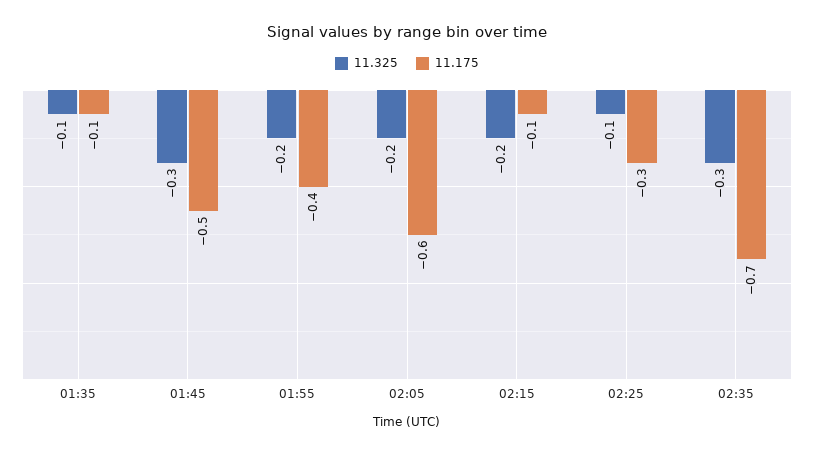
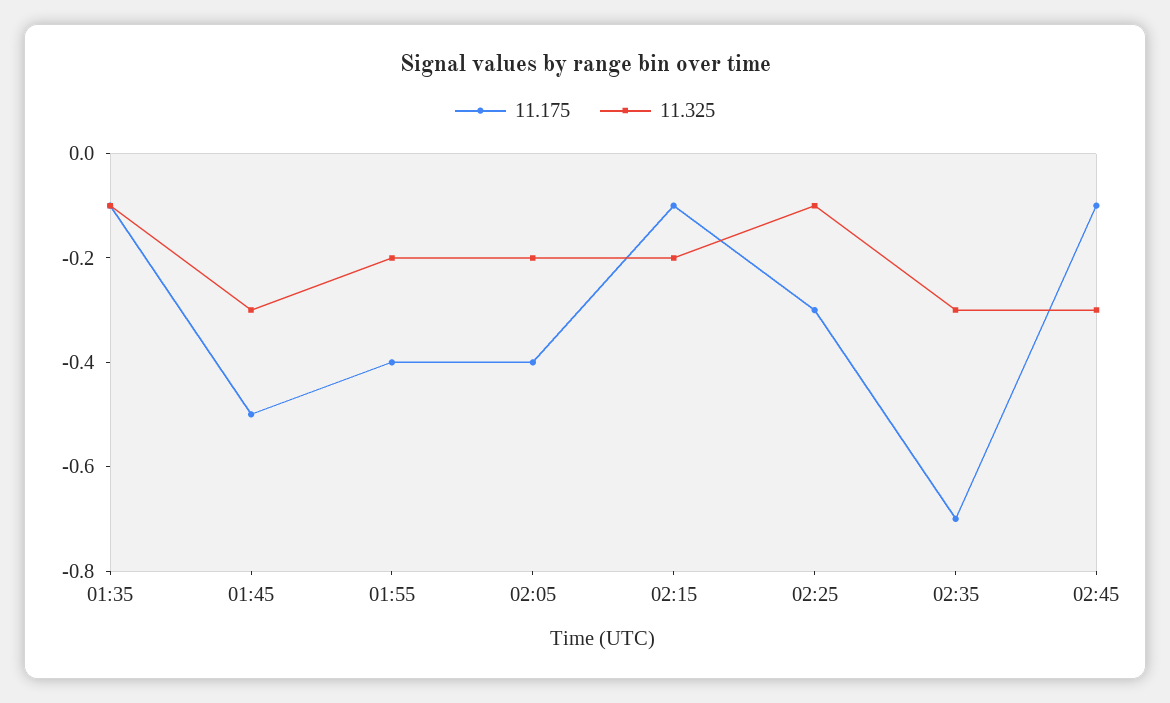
11.175, 02:05: -0.6 -> -0.4
11.175, 02:45: none -> -0.1
11.325, 02:45: none -> -0.3

